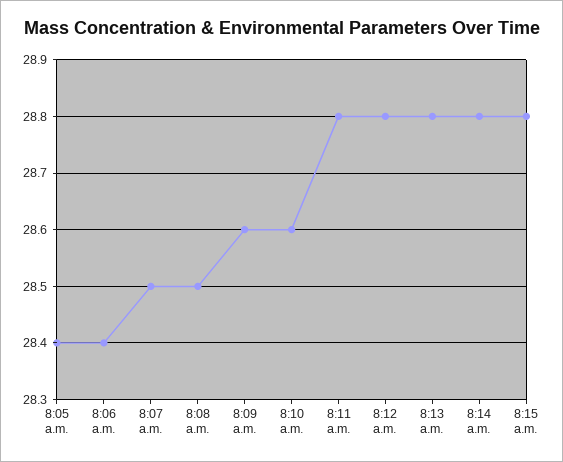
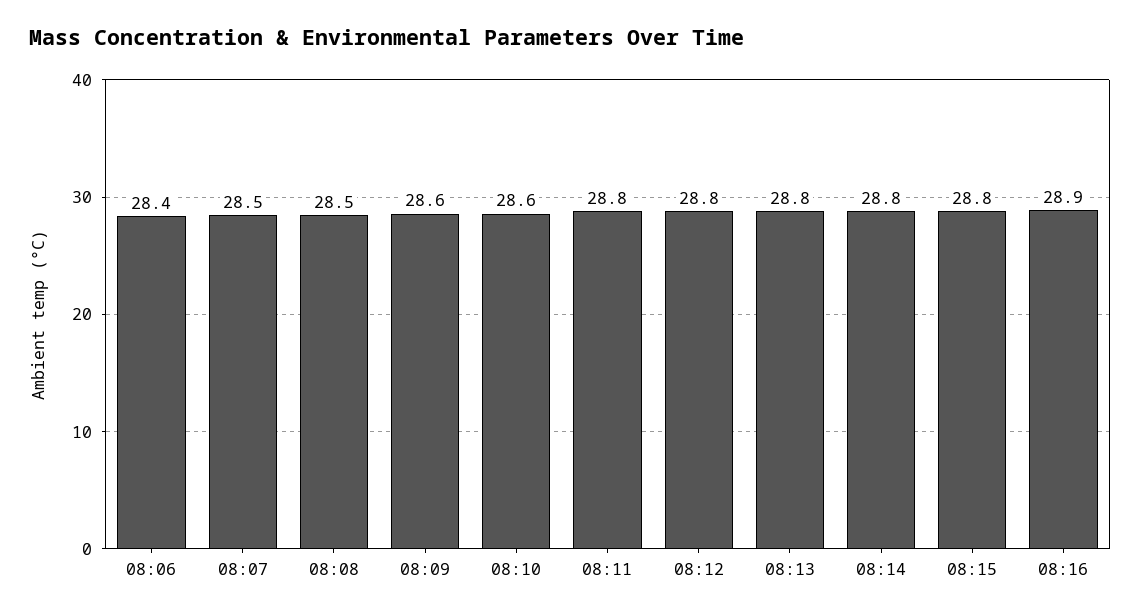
8:05 a.m.: 28.4 -> none
08:16: none -> 28.9

